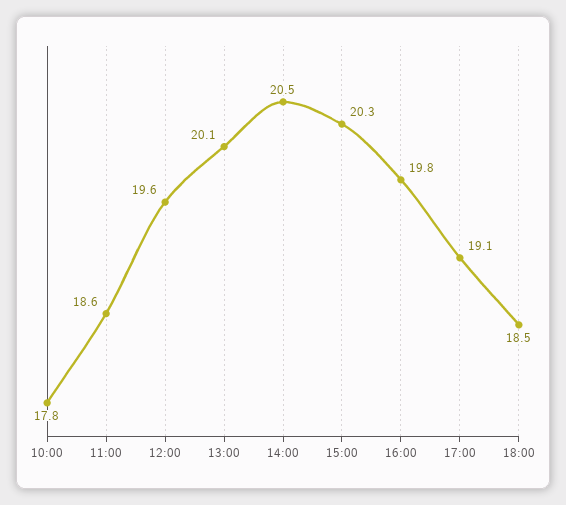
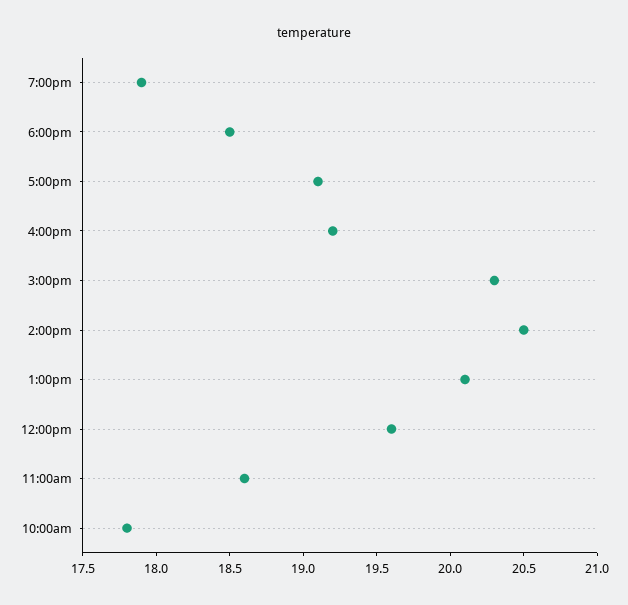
16:00: 19.8 -> 19.2
7:00pm: none -> 17.9

